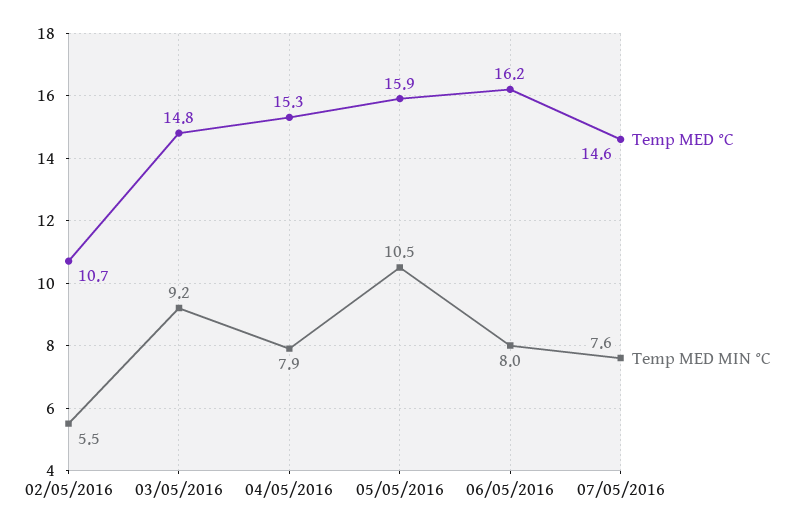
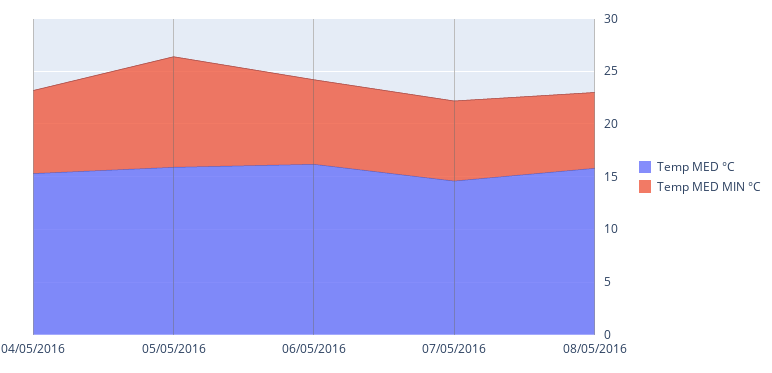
Temp MED °C, 02/05/2016: 10.7 -> none
Temp MED MIN °C, 02/05/2016: 5.5 -> none
Temp MED °C, 03/05/2016: 14.8 -> none
Temp MED MIN °C, 03/05/2016: 9.2 -> none
Temp MED °C, 08/05/2016: none -> 16
Temp MED MIN °C, 08/05/2016: none -> 7

